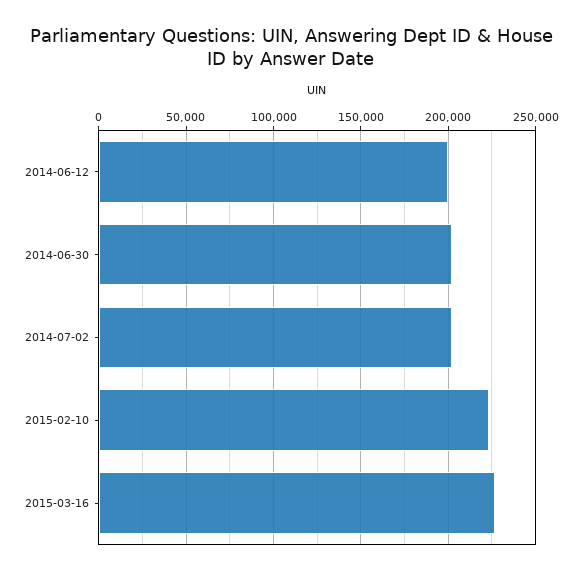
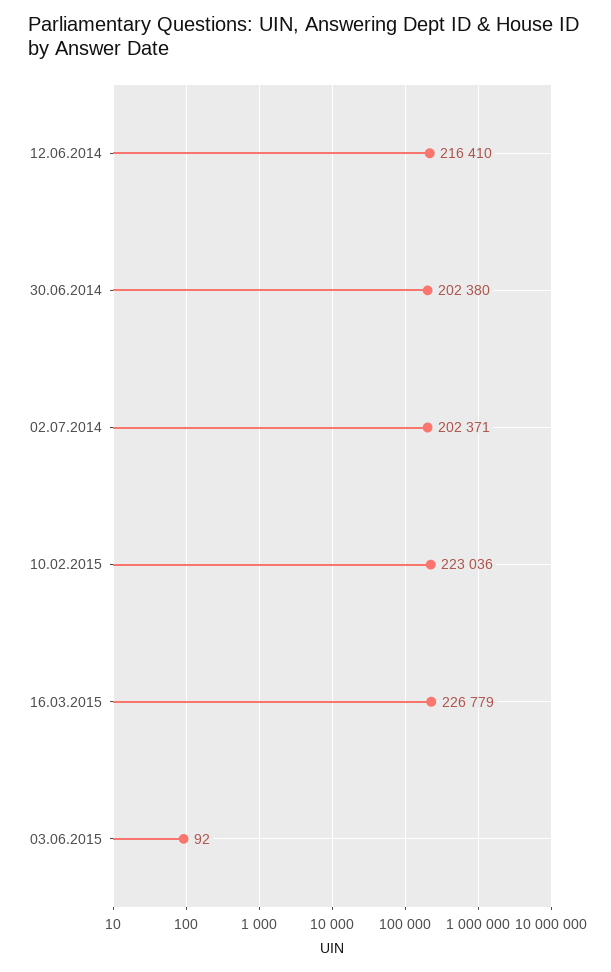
2014-06-12: 200000 -> 216410
03.06.2015: none -> 92

